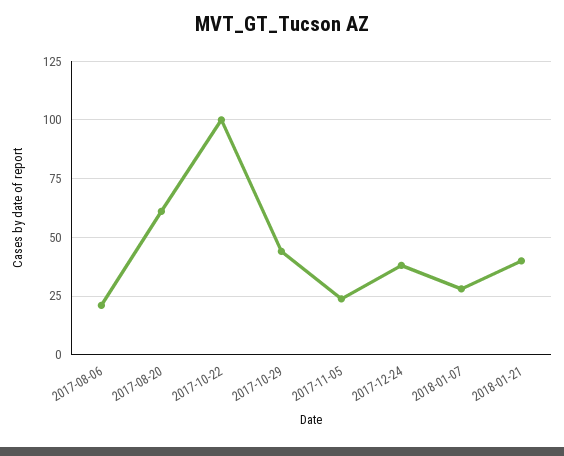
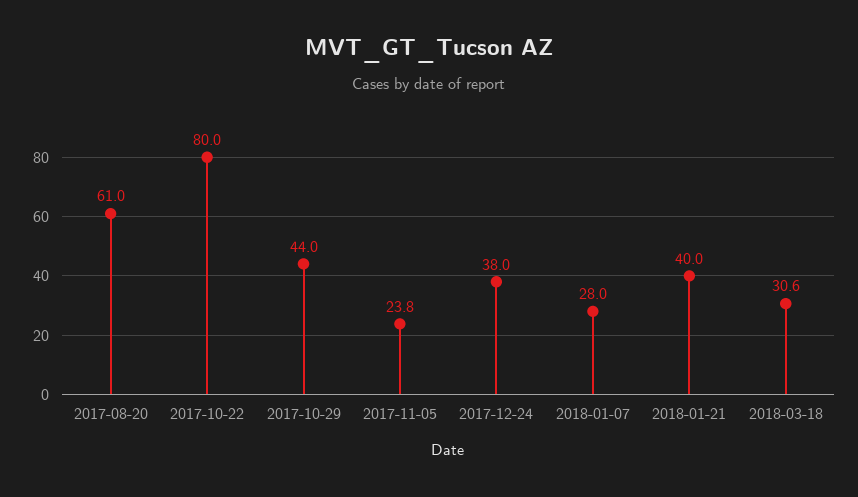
2017-08-06: 20 -> none
2017-10-22: 100 -> 80
2018-03-18: none -> 30.6

